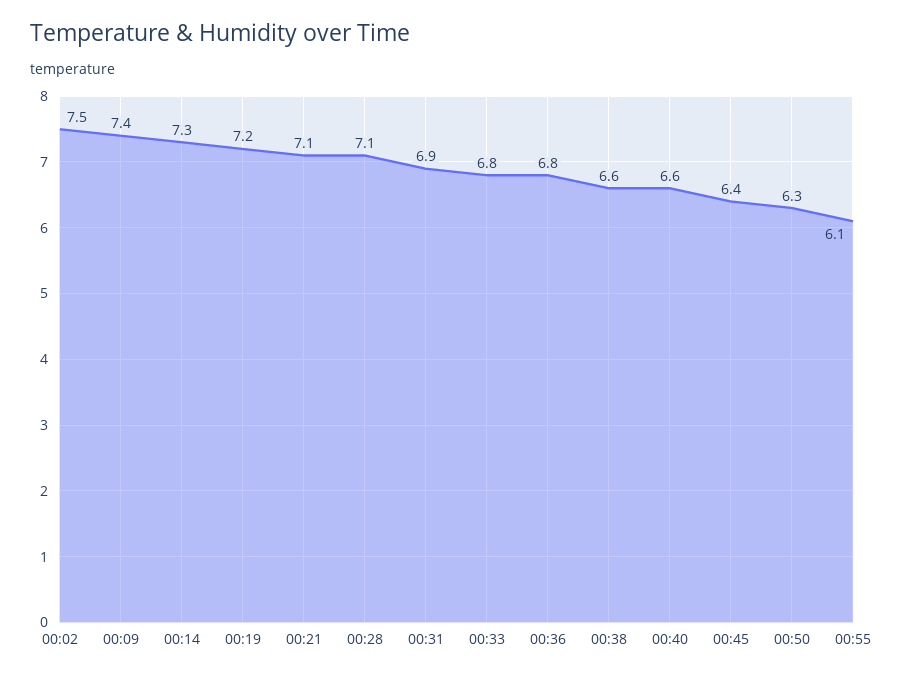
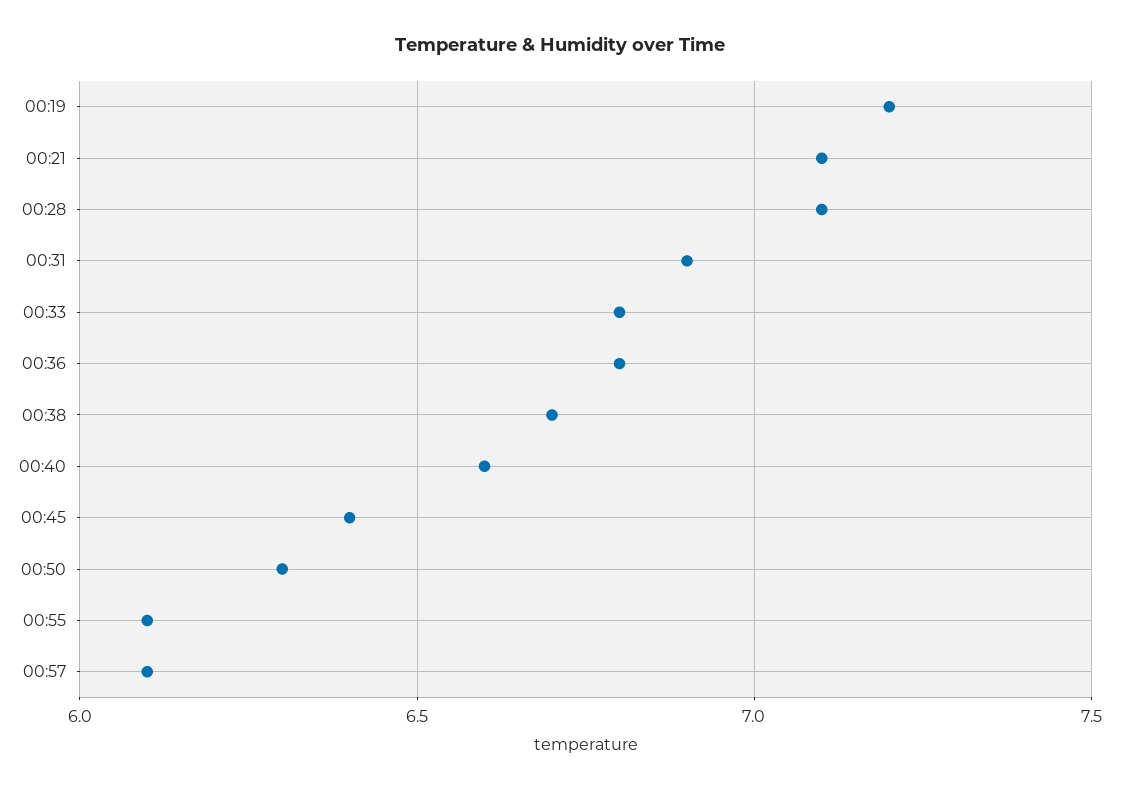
00:02: 7.5 -> none
00:09: 7.4 -> none
00:14: 7.3 -> none
00:38: 6.6 -> 6.7
00:57: none -> 6.1

